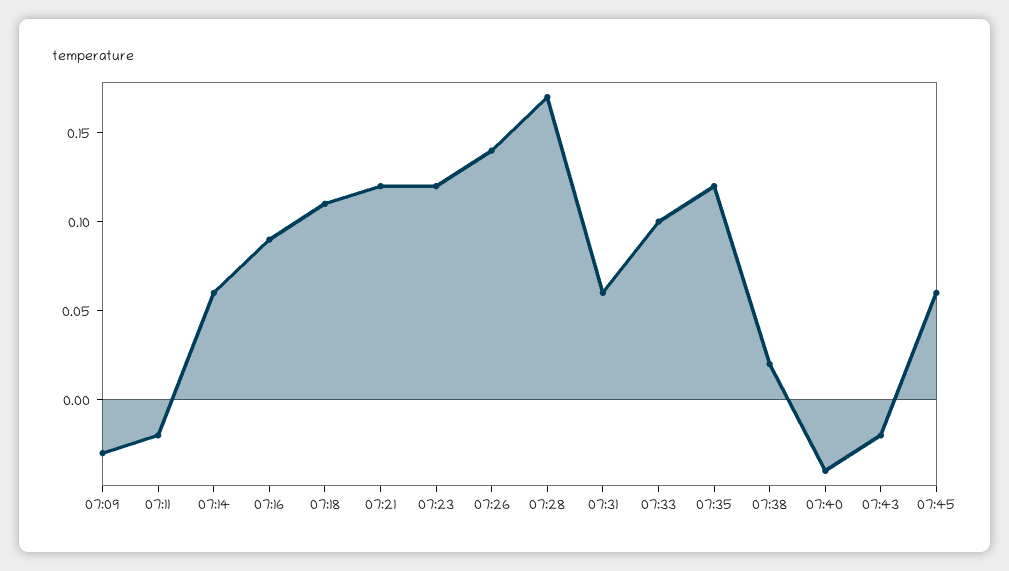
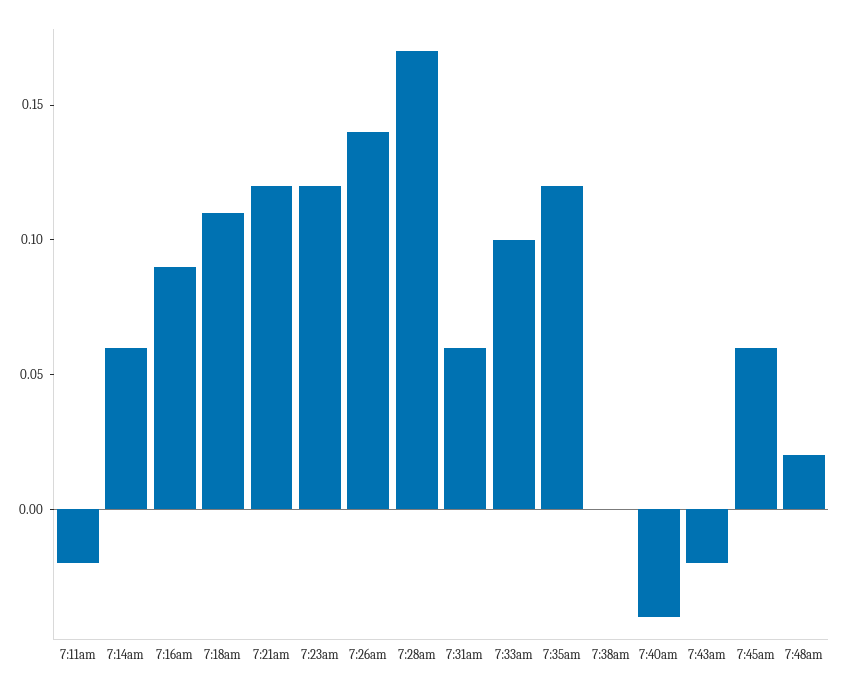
07:09: -0.03 -> none
07:38: 0.02 -> 0
7:48am: none -> 0.02

